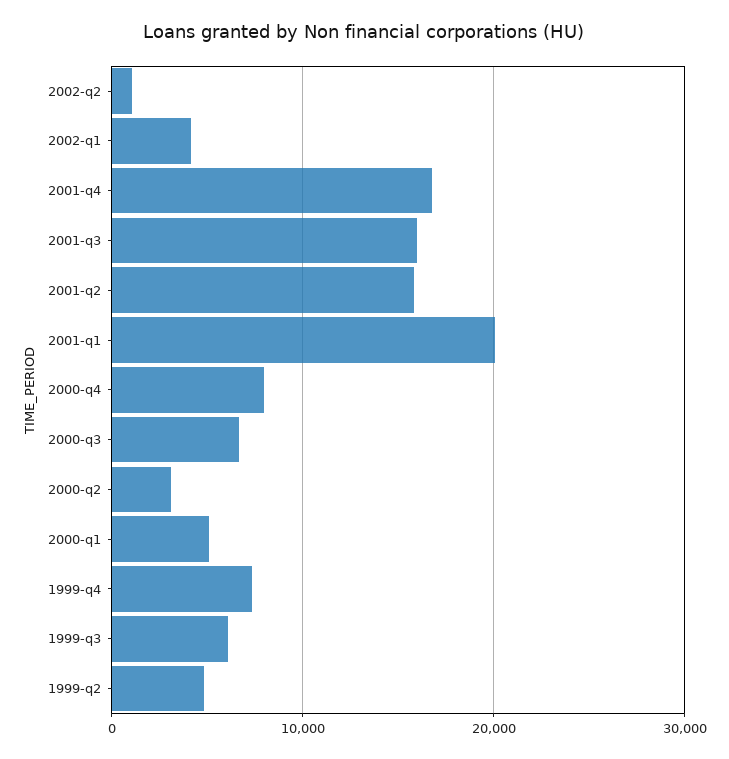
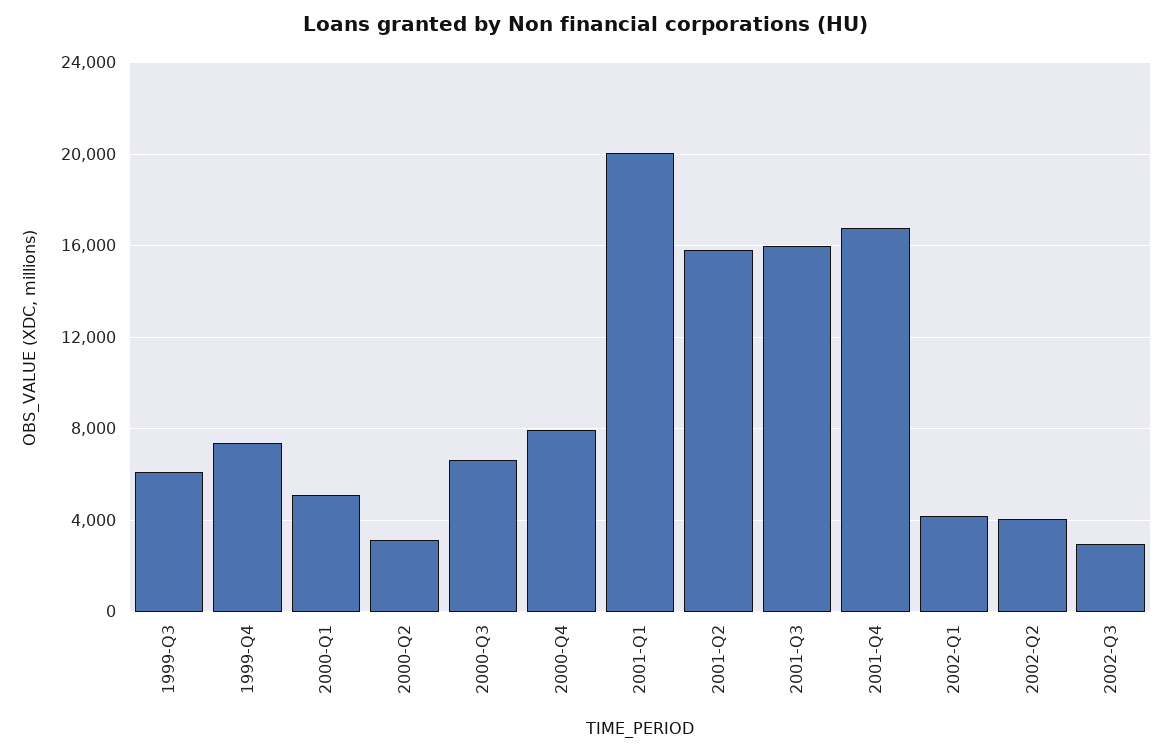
2002-q2: 1000 -> 4000
1999-q2: 5000 -> none
2002-Q3: none -> 3000

